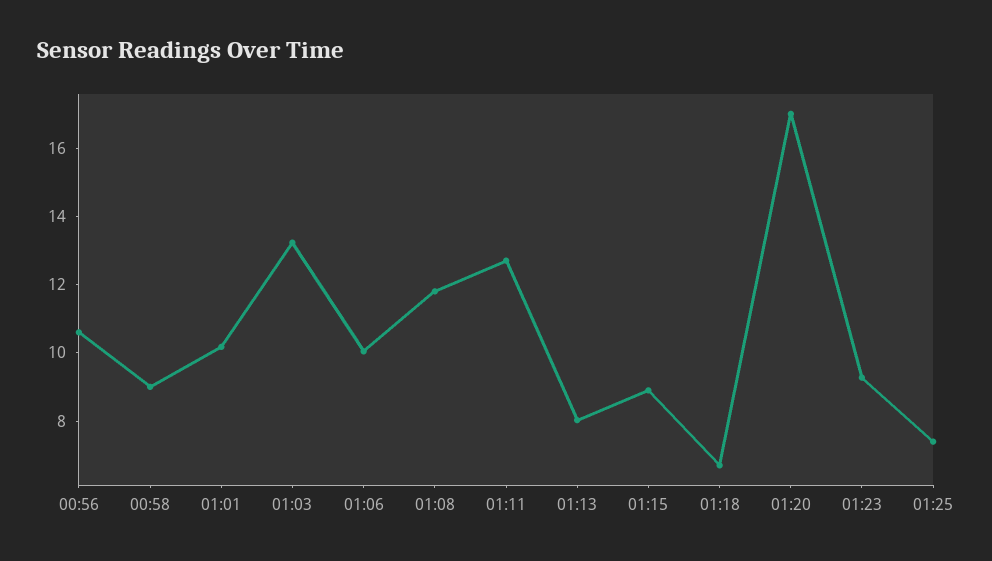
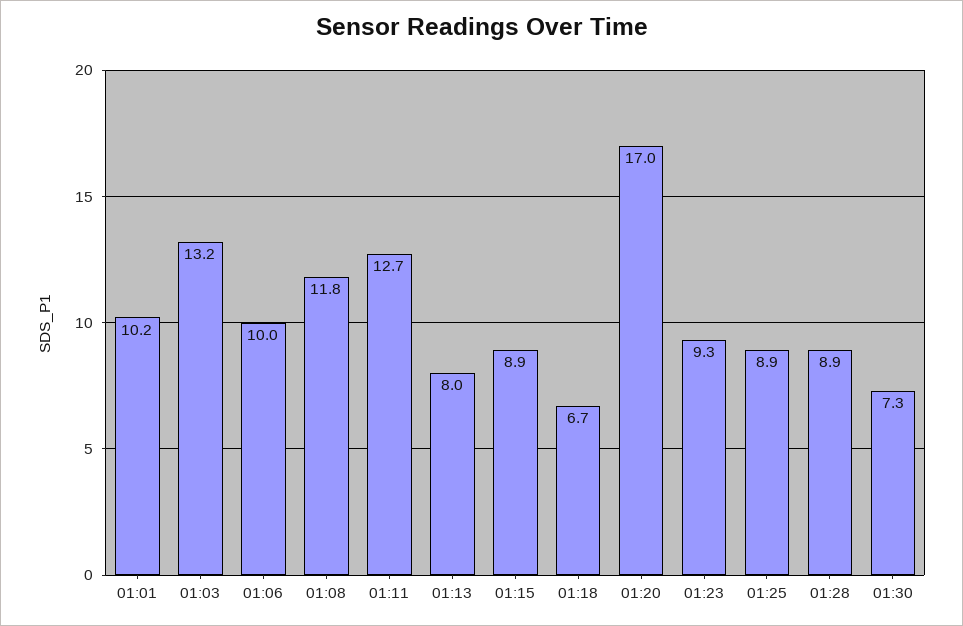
00:56: 10.5 -> none
00:58: 9 -> none
01:25: 7.5 -> 8.9
01:28: none -> 8.9
01:30: none -> 7.3

